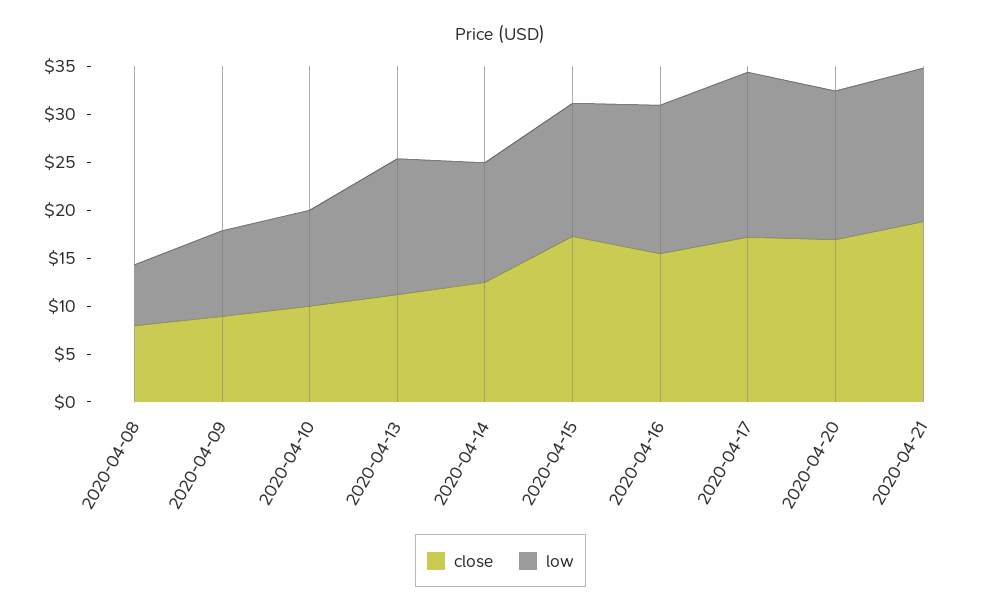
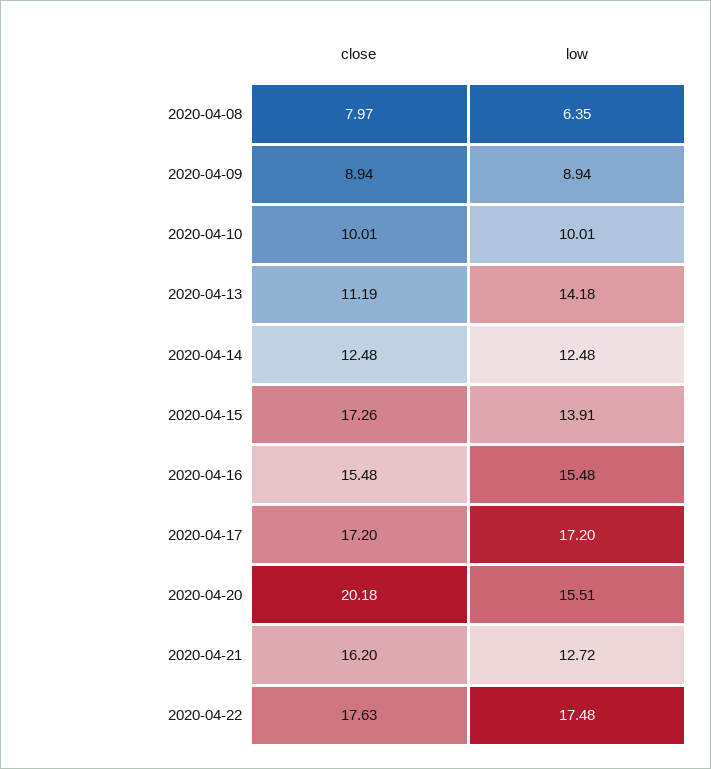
close, 2020-04-20: 17 -> 20.18
close, 2020-04-21: 19 -> 16.2
low, 2020-04-21: 16 -> 12.72
close, 2020-04-22: none -> 17.63
low, 2020-04-22: none -> 17.48

